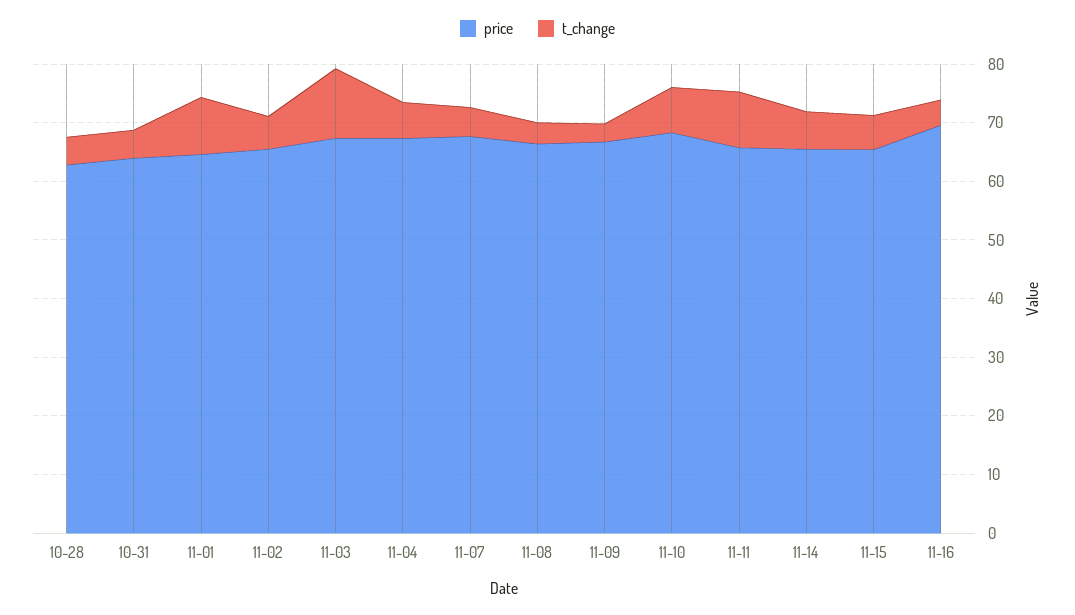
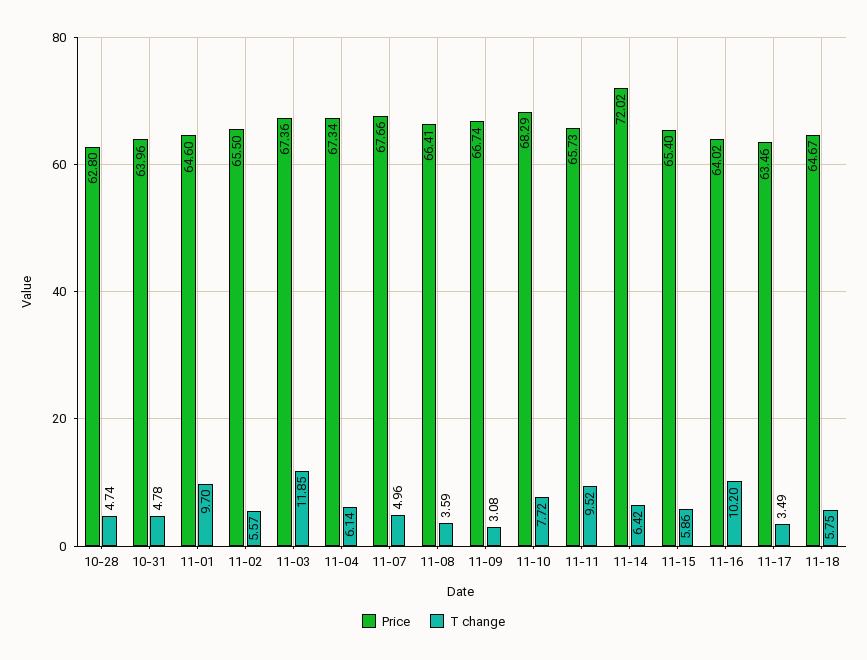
price, 11-14: 66 -> 72.02
price, 11-16: 70 -> 64.02
t_change, 11-16: 4 -> 10.2
price, 11-17: none -> 63.46
t_change, 11-17: none -> 3.49
price, 11-18: none -> 64.67
t_change, 11-18: none -> 5.75

